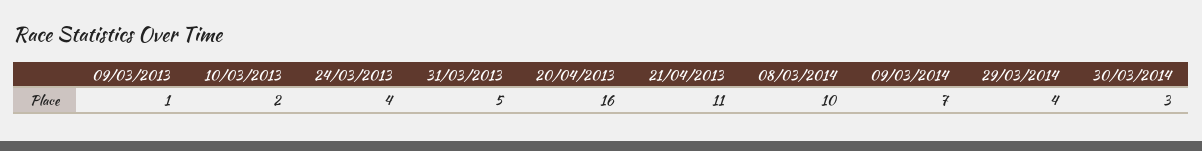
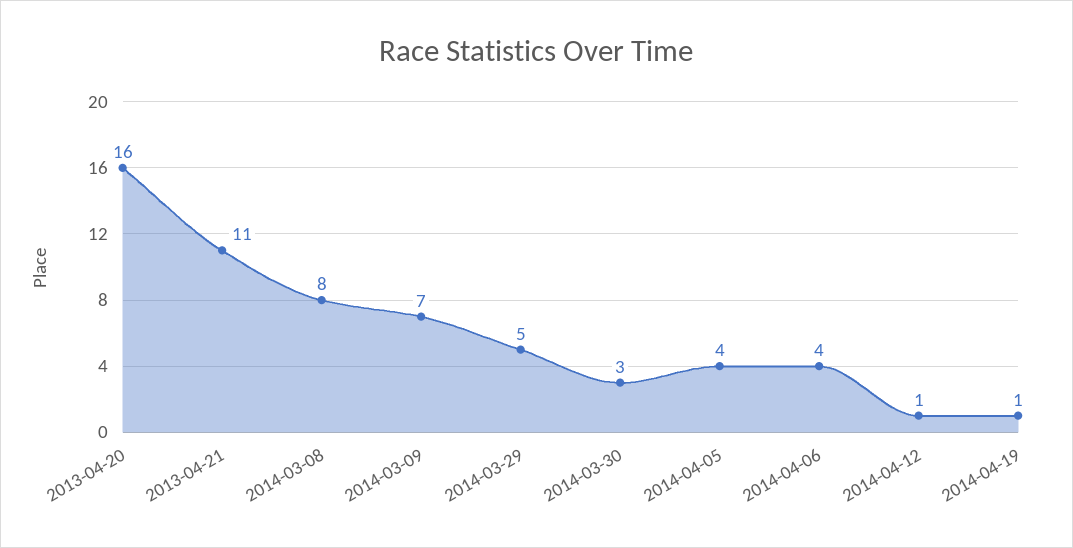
09/03/2013: 1 -> none
10/03/2013: 2 -> none
24/03/2013: 4 -> none
31/03/2013: 5 -> none
08/03/2014: 10 -> 8
29/03/2014: 4 -> 5
2014-04-05: none -> 4
2014-04-06: none -> 4
2014-04-12: none -> 1
2014-04-19: none -> 1

